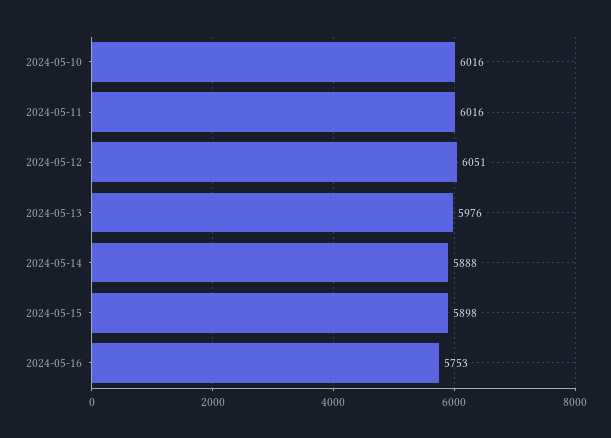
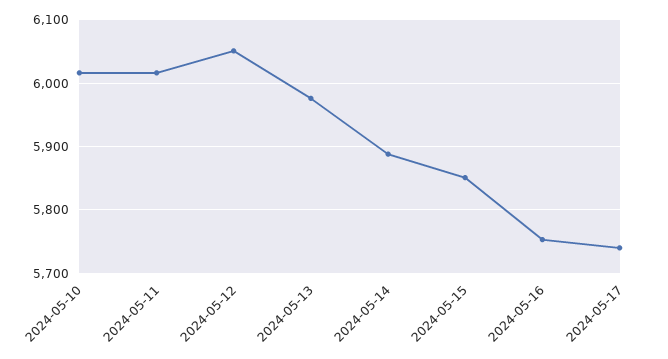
2024-05-15: 5898 -> 5850
2024-05-17: none -> 5740

